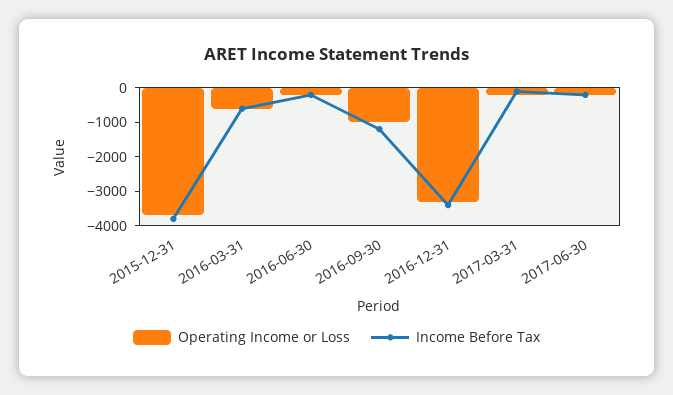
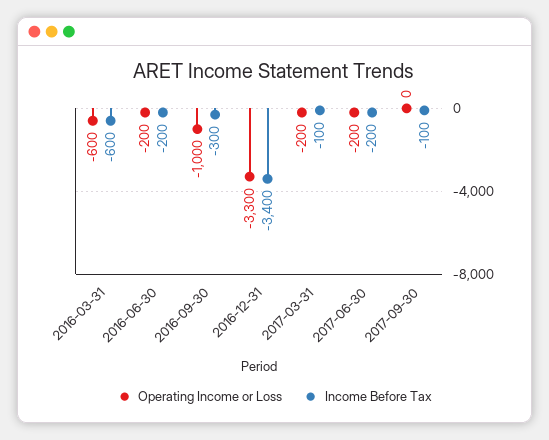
Operating Income or Loss, 2015-12-31: -3750 -> none
Income Before Tax, 2015-12-31: -3750 -> none
Income Before Tax, 2016-09-30: -1250 -> -300
Operating Income or Loss, 2017-09-30: none -> 0
Income Before Tax, 2017-09-30: none -> -100

